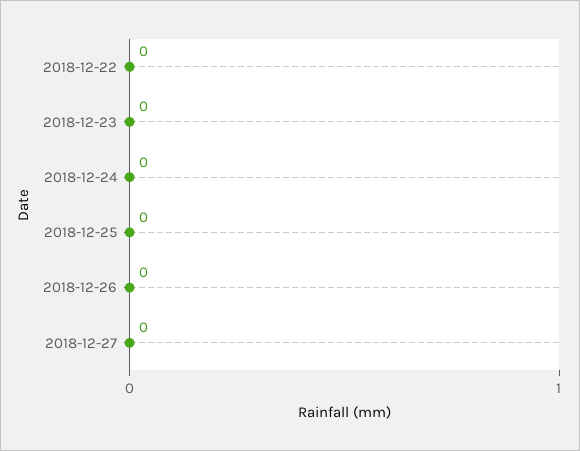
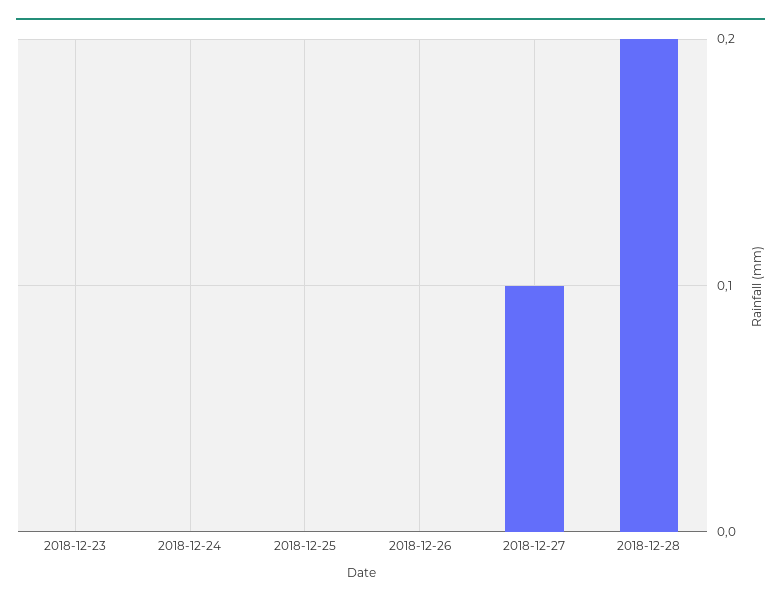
2018-12-22: 0 -> none
2018-12-27: 0 -> 0.1
2018-12-28: none -> 0.2

